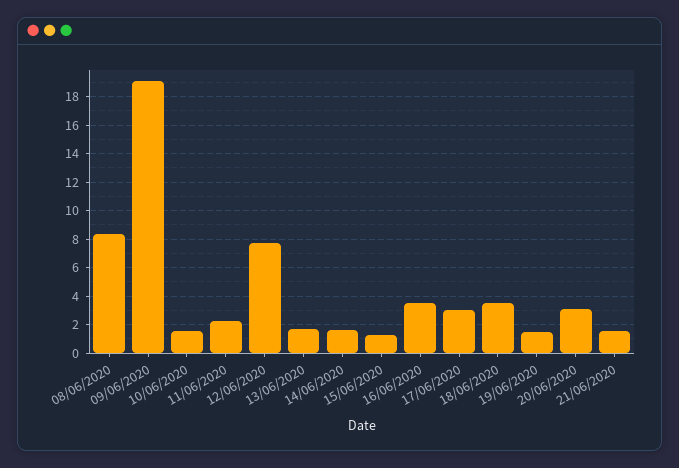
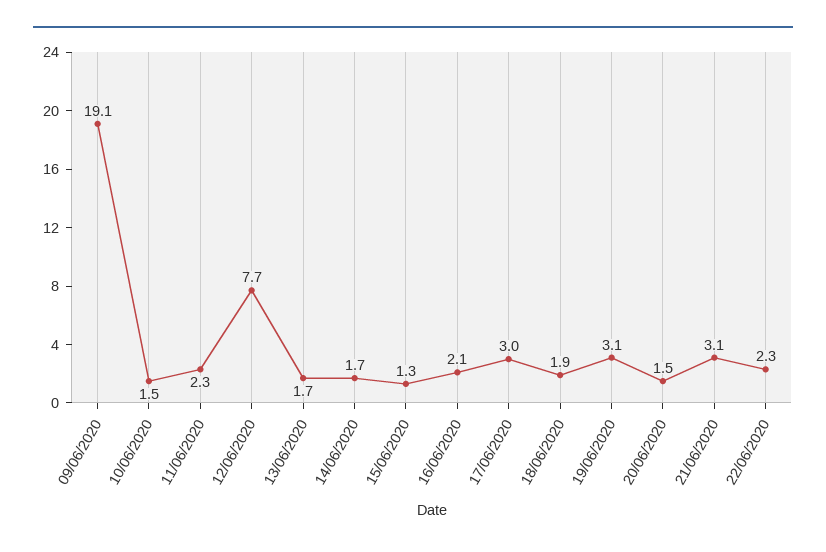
08/06/2020: 8.5 -> none
16/06/2020: 3.5 -> 2.1
18/06/2020: 3.5 -> 1.9
19/06/2020: 1.5 -> 3.1
20/06/2020: 3 -> 1.5
21/06/2020: 1.5 -> 3.1
22/06/2020: none -> 2.3

